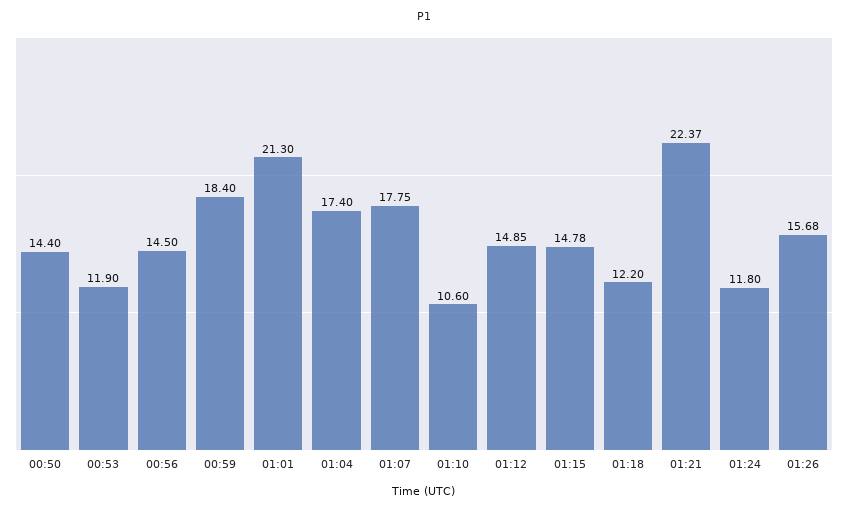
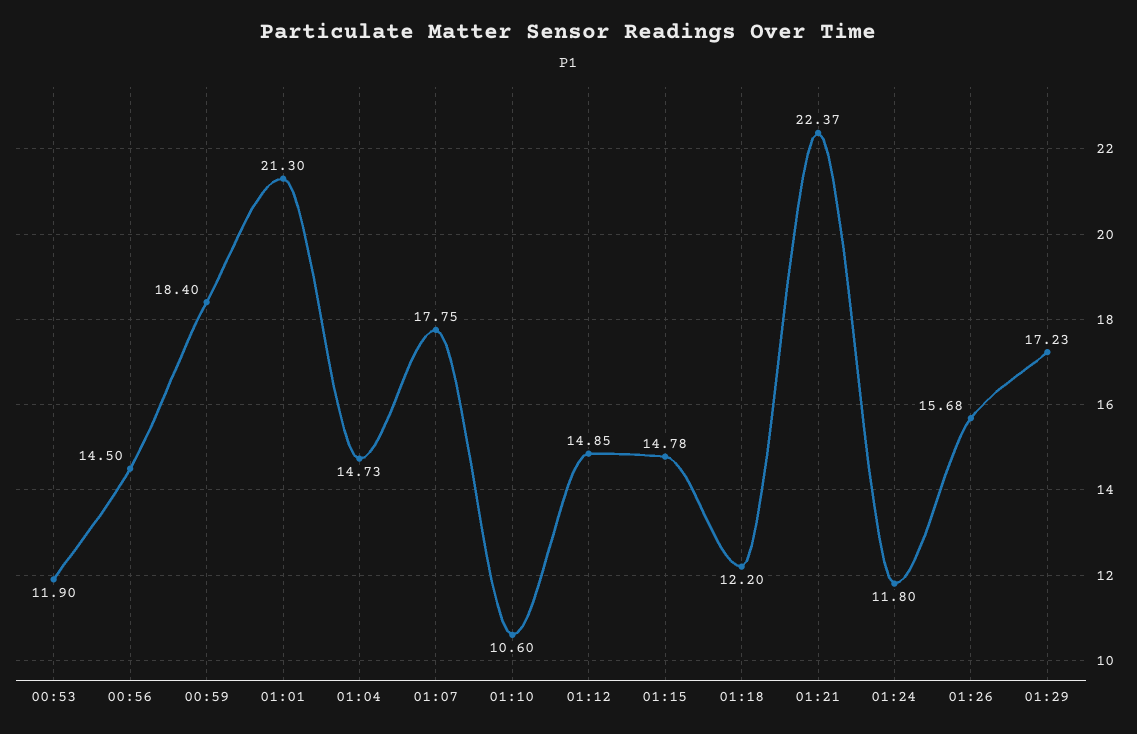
00:50: 14.4 -> none
01:04: 17.4 -> 14.73
01:29: none -> 17.23

